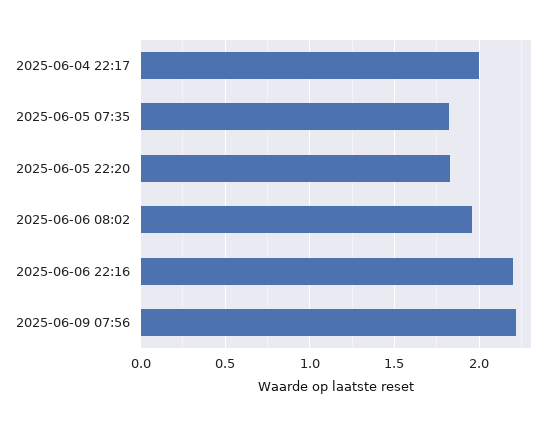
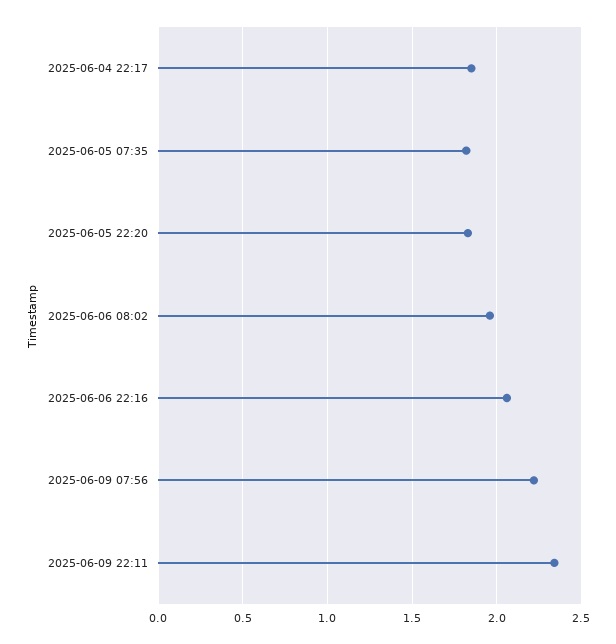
2025-06-04 22:17: 2 -> 1.85
2025-06-06 22:16: 2.2 -> 2.05
2025-06-09 22:11: none -> 2.35

